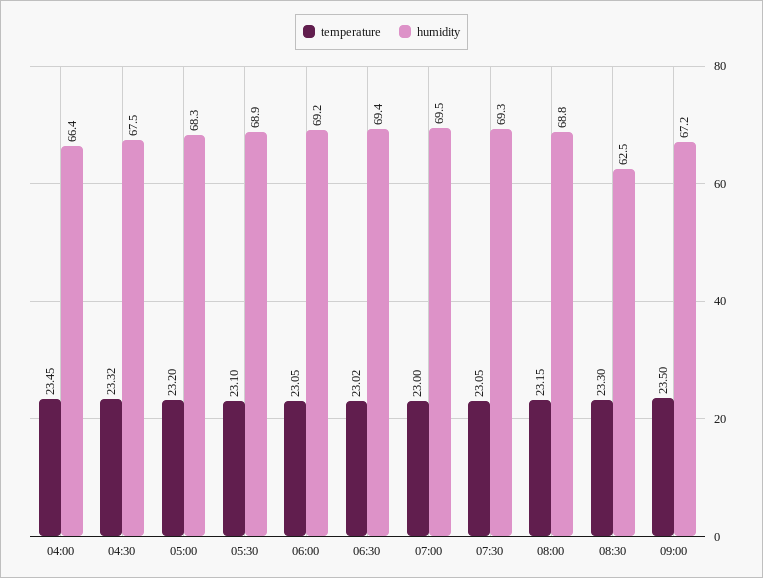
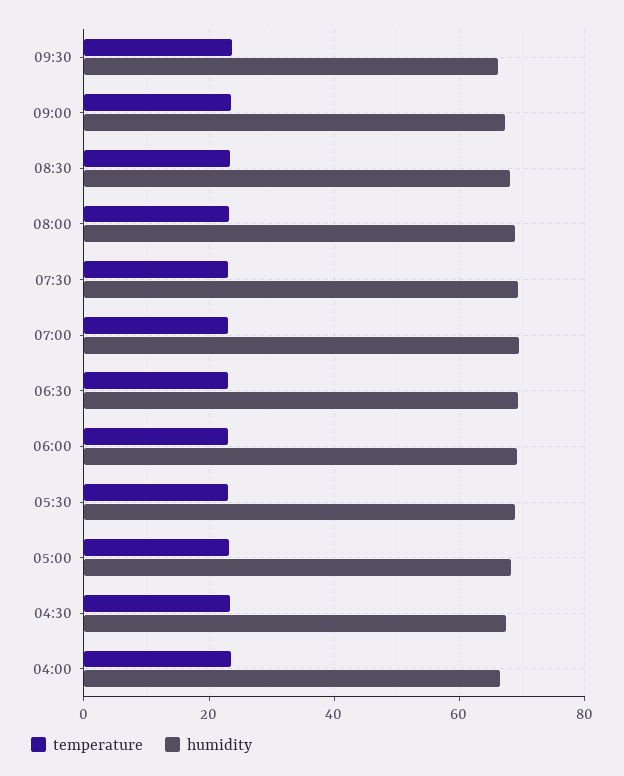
humidity, 08:30: 62.5 -> 68
temperature, 09:30: none -> 24
humidity, 09:30: none -> 66

